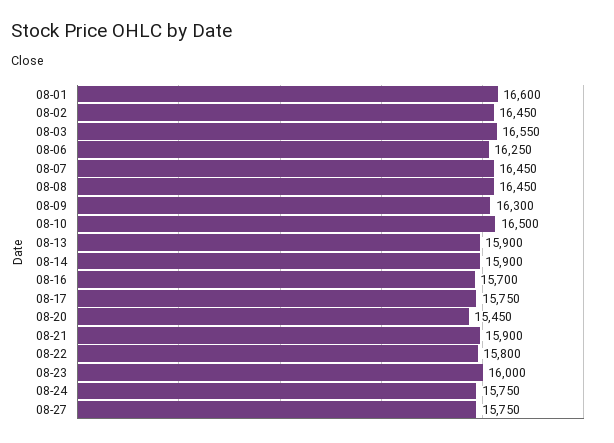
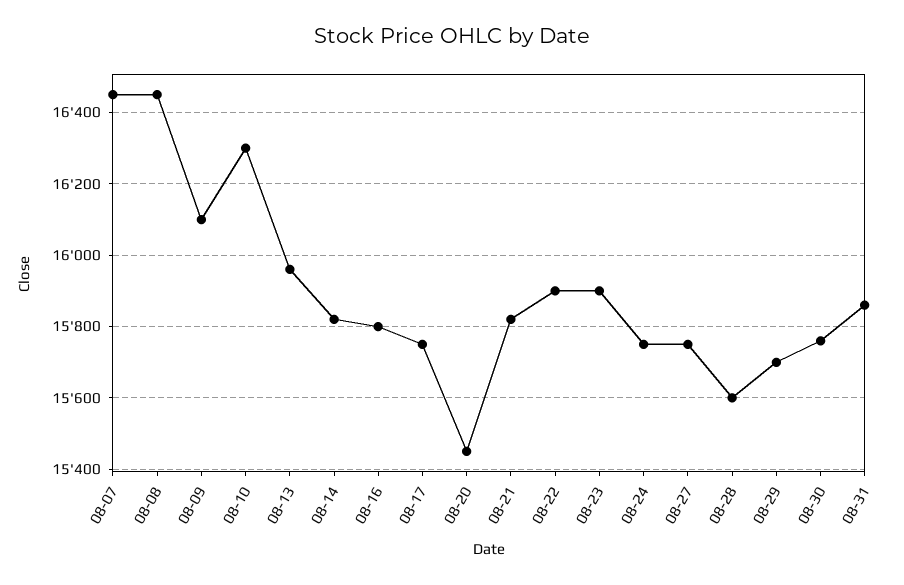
08-01: 16600 -> none
08-02: 16450 -> none
08-03: 16550 -> none
08-06: 16250 -> none
08-09: 16300 -> 16100
08-10: 16500 -> 16300
08-13: 15900 -> 15960
08-14: 15900 -> 15820
08-16: 15700 -> 15800
08-21: 15900 -> 15820
08-22: 15800 -> 15900
08-23: 16000 -> 15900
08-28: none -> 15600
08-29: none -> 15700
08-30: none -> 15760
08-31: none -> 15860

